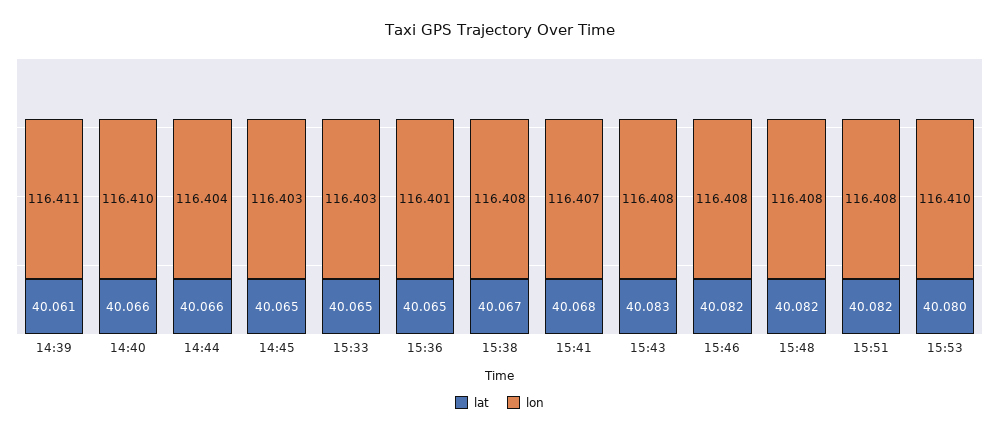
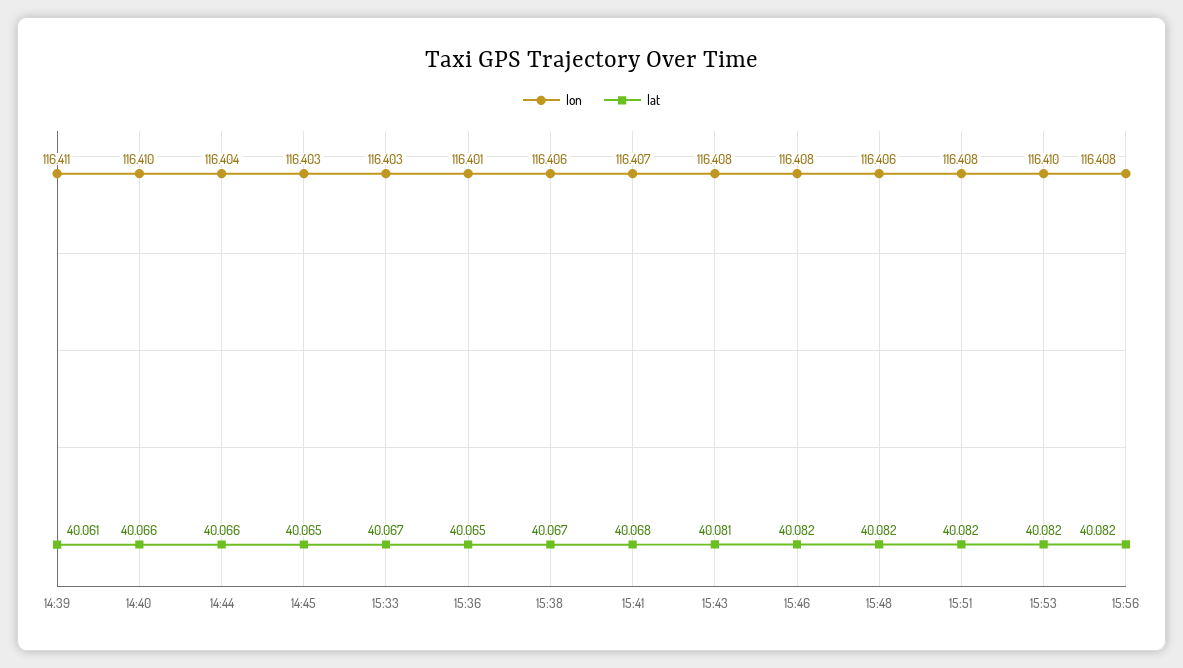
lat, 15:33: 40.065 -> 40.067
lon, 15:38: 116.408 -> 116.406
lat, 15:43: 40.083 -> 40.081
lon, 15:48: 116.408 -> 116.406
lat, 15:53: 40.08 -> 40.082
lon, 15:56: none -> 116.408
lat, 15:56: none -> 40.082

